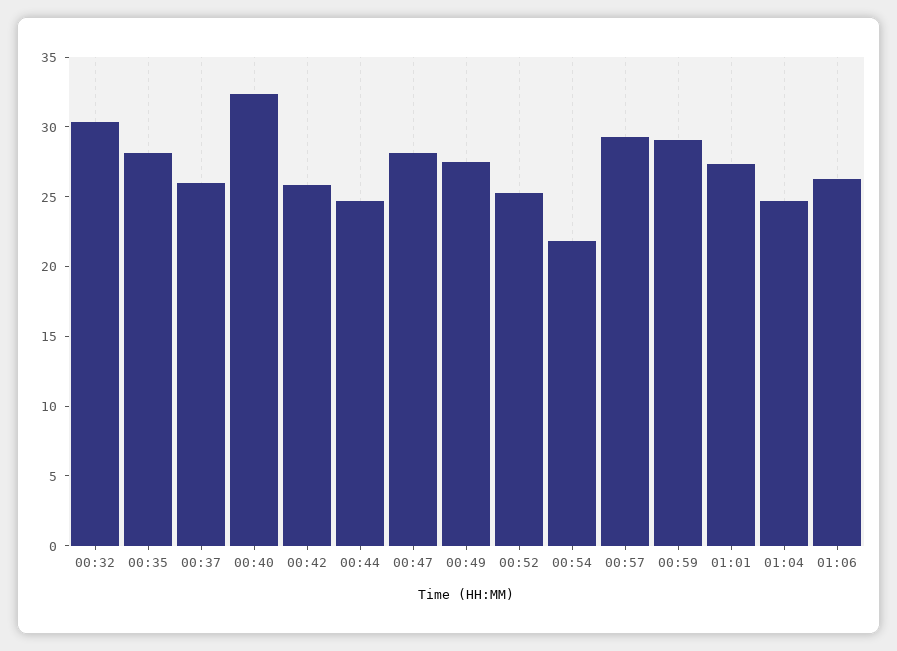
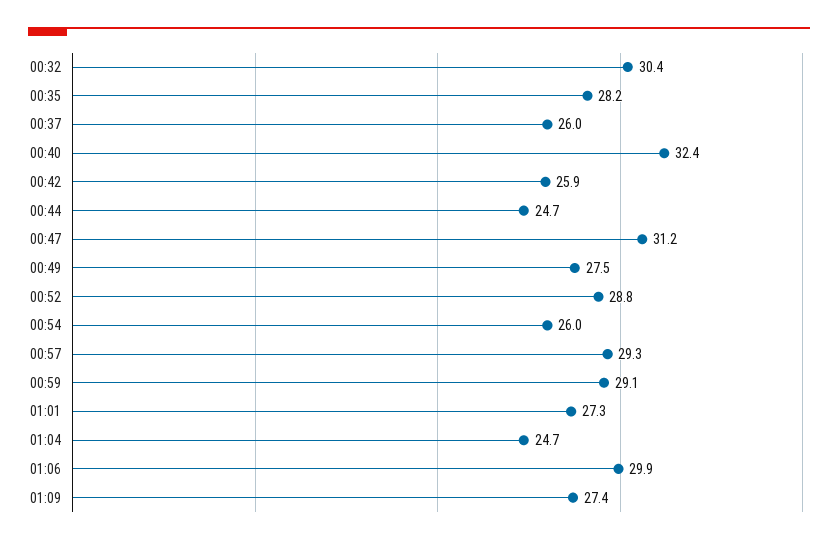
00:47: 28 -> 31.2
00:52: 25 -> 28.8
00:54: 22 -> 26
01:06: 26 -> 29.9
01:09: none -> 27.4

